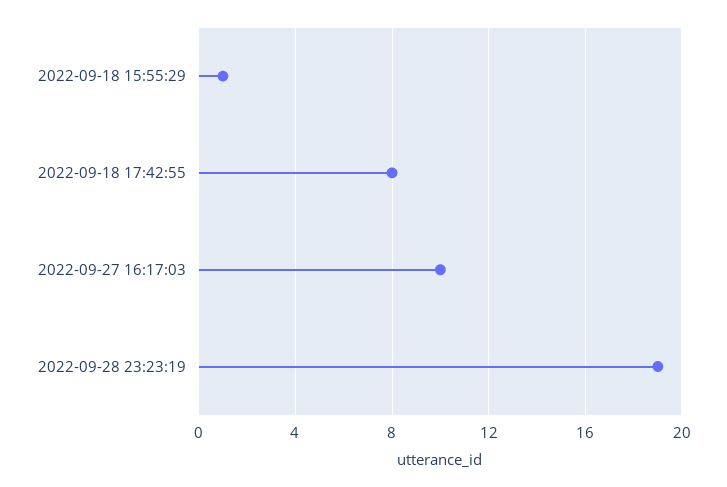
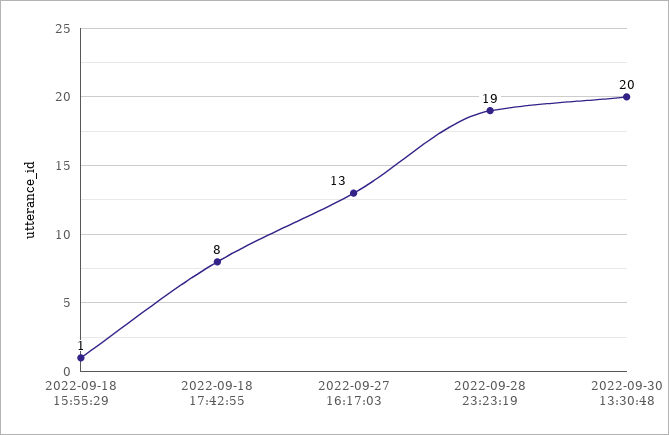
2022-09-27 16:17:03: 10 -> 13
2022-09-30 13:30:48: none -> 20

